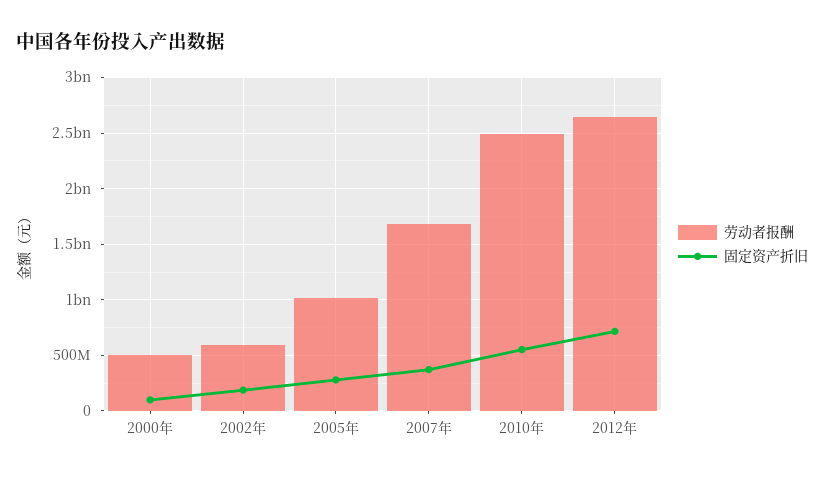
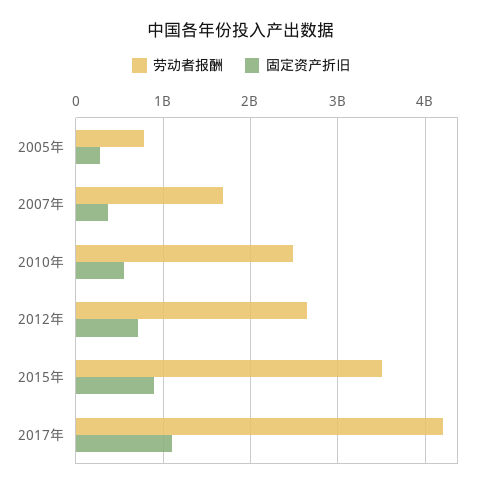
劳动者报酬, 2000年: 500000000 -> none
固定资产折旧, 2000年: 100000000 -> none
劳动者报酬, 2002年: 600000000 -> none
固定资产折旧, 2002年: 200000000 -> none
劳动者报酬, 2005年: 1000000000 -> 800000000
劳动者报酬, 2015年: none -> 3500000000
固定资产折旧, 2015年: none -> 900000000
劳动者报酬, 2017年: none -> 4200000000
固定资产折旧, 2017年: none -> 1100000000

